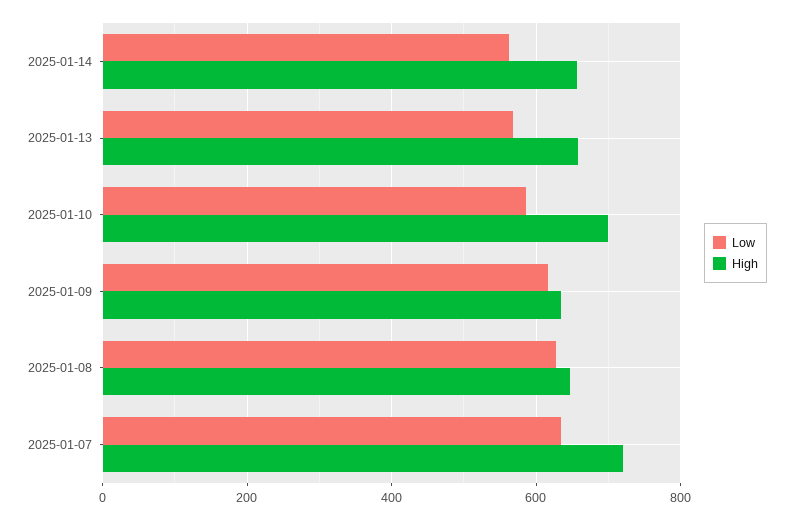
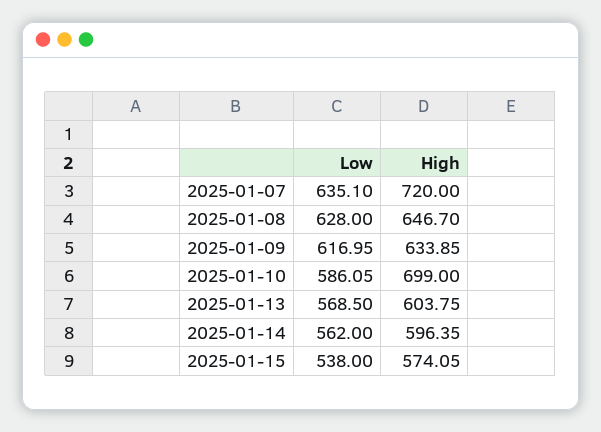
High, 2025-01-14: 660 -> 596.35
High, 2025-01-13: 660 -> 603.75
Low, 2025-01-15: none -> 538
High, 2025-01-15: none -> 574.05

